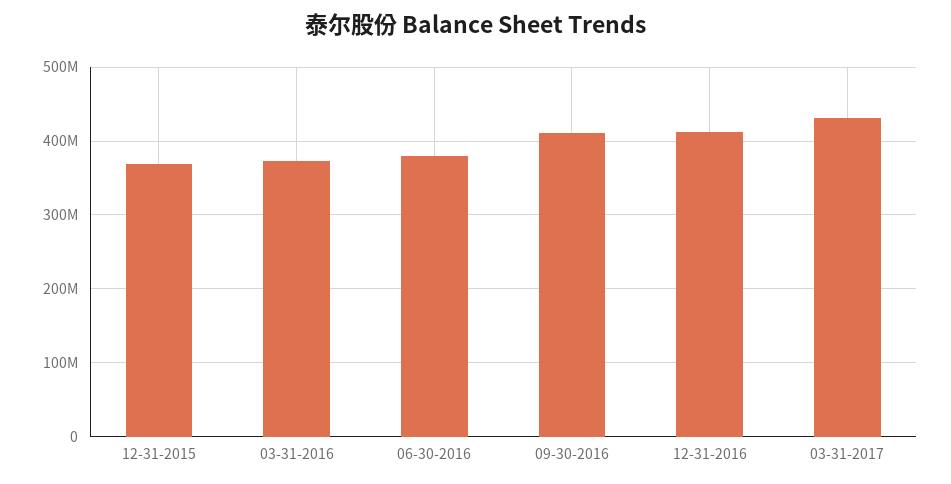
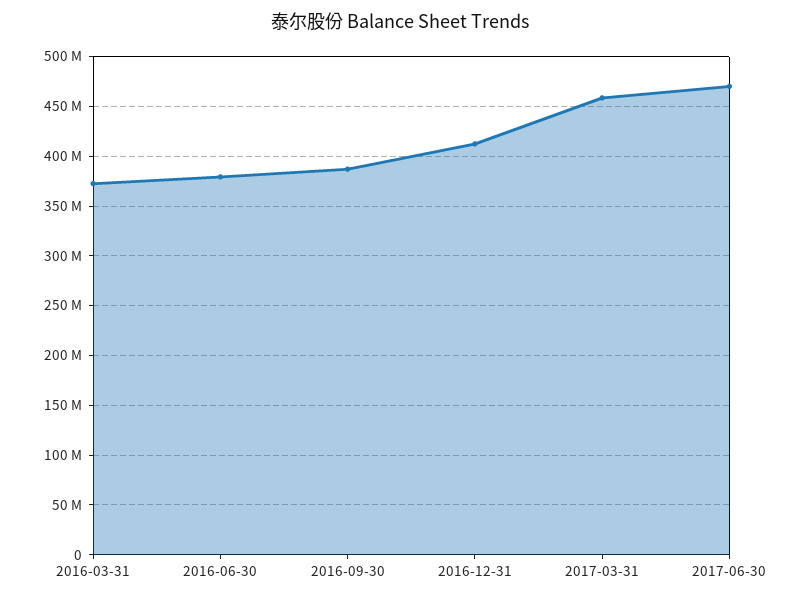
12-31-2015: 370000000 -> none
09-30-2016: 410000000 -> 390000000
03-31-2017: 430000000 -> 460000000
2017-06-30: none -> 470000000

